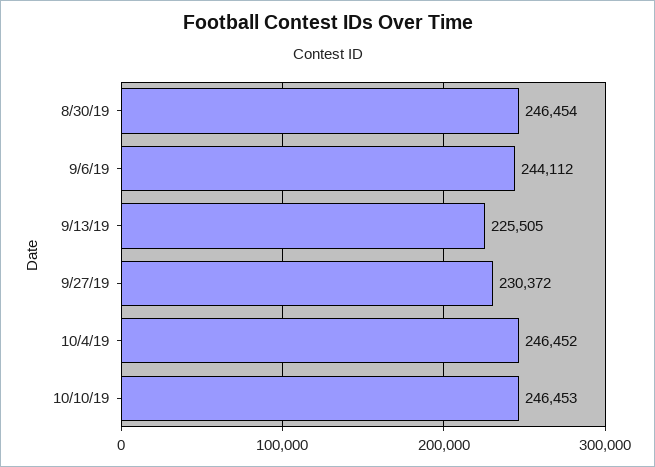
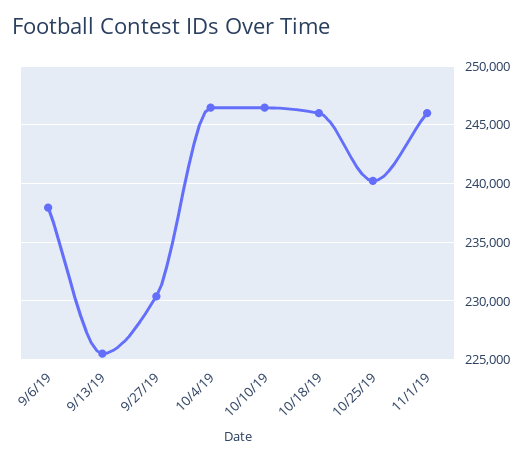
8/30/19: 246454 -> none
9/6/19: 244112 -> 238000
10/18/19: none -> 246000
10/25/19: none -> 240000
11/1/19: none -> 246000

